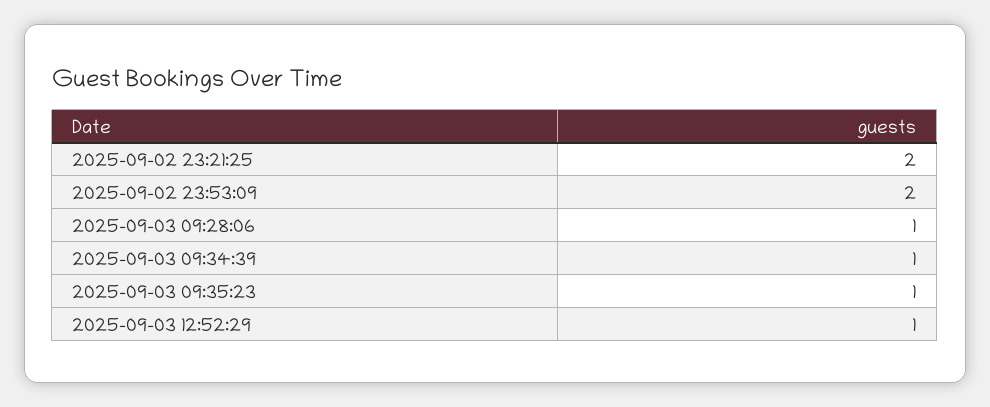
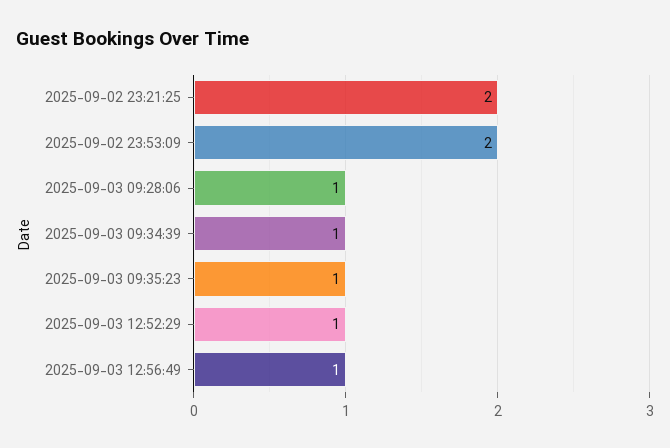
2025-09-03 12:56:49: none -> 1

